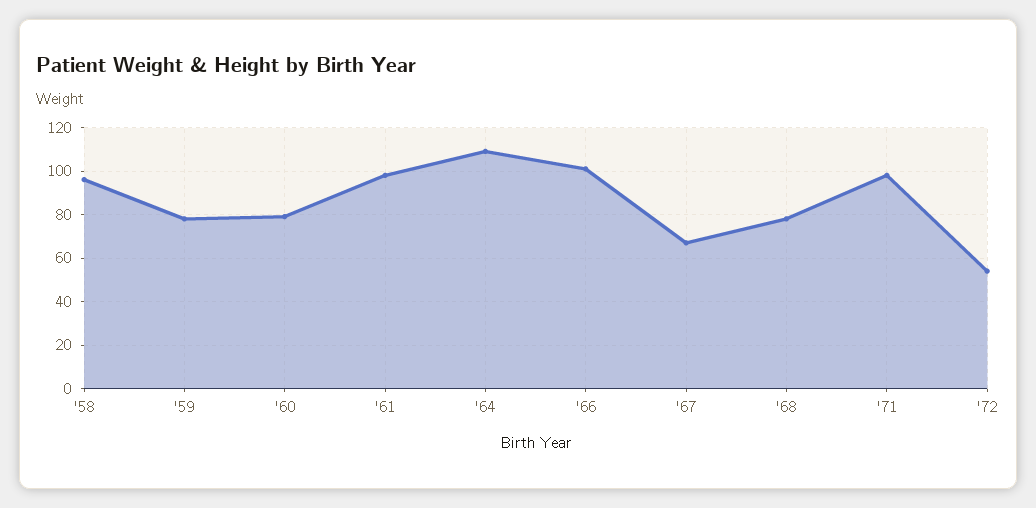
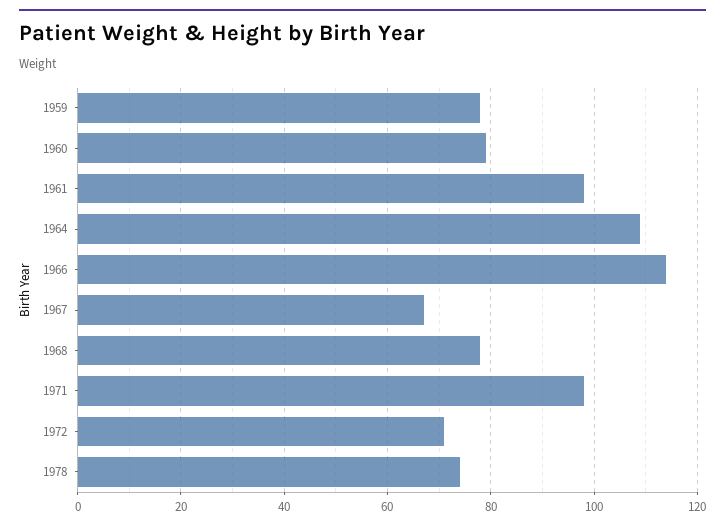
'58: 95 -> none
'66: 100 -> 115
'72: 55 -> 70
1978: none -> 75

